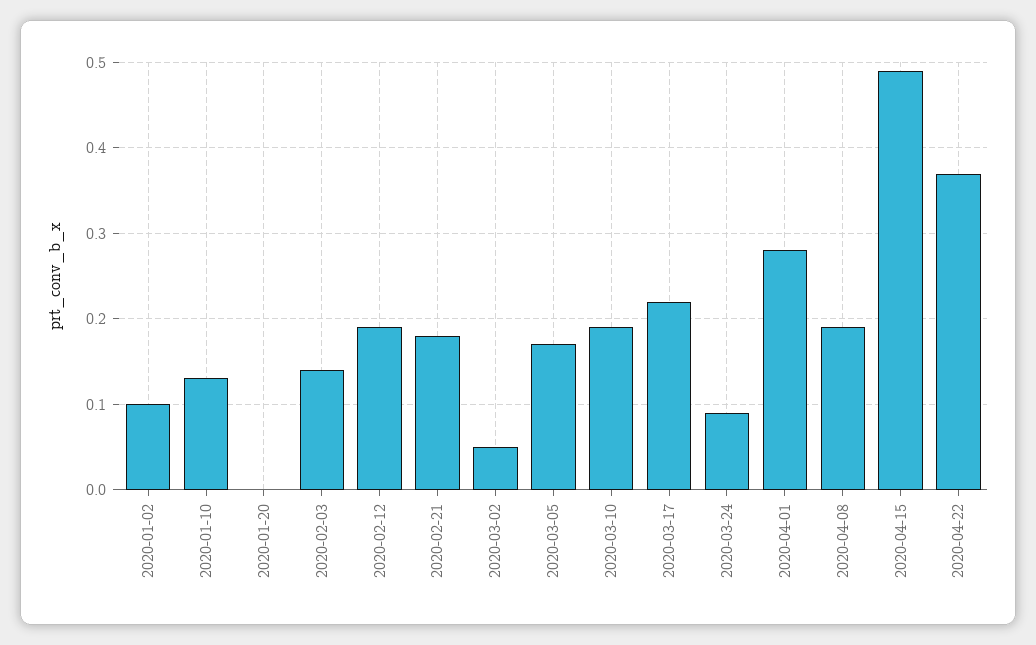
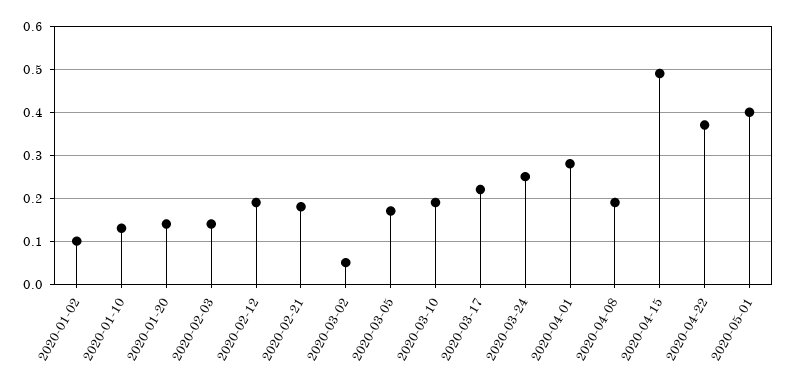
2020-01-20: 0 -> 0.15
2020-03-24: 0.09 -> 0.25
2020-05-01: none -> 0.4

